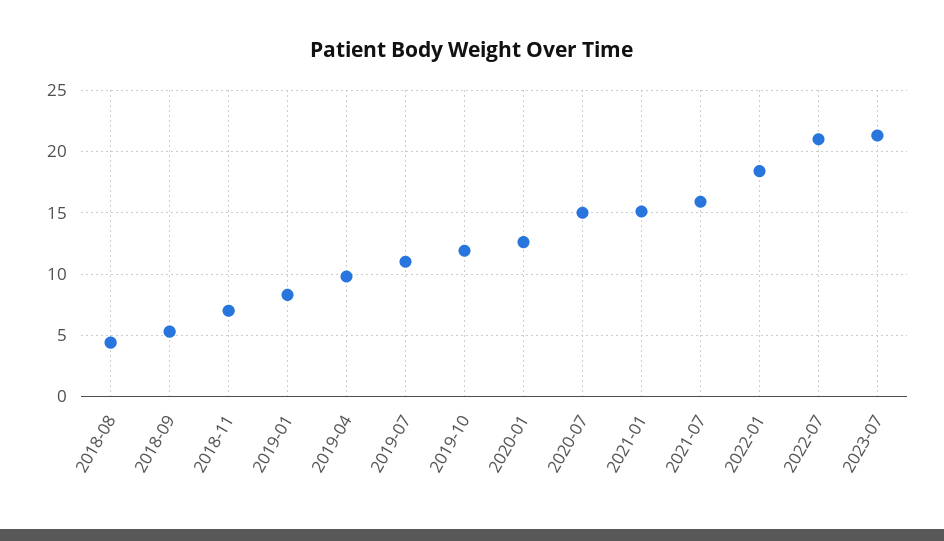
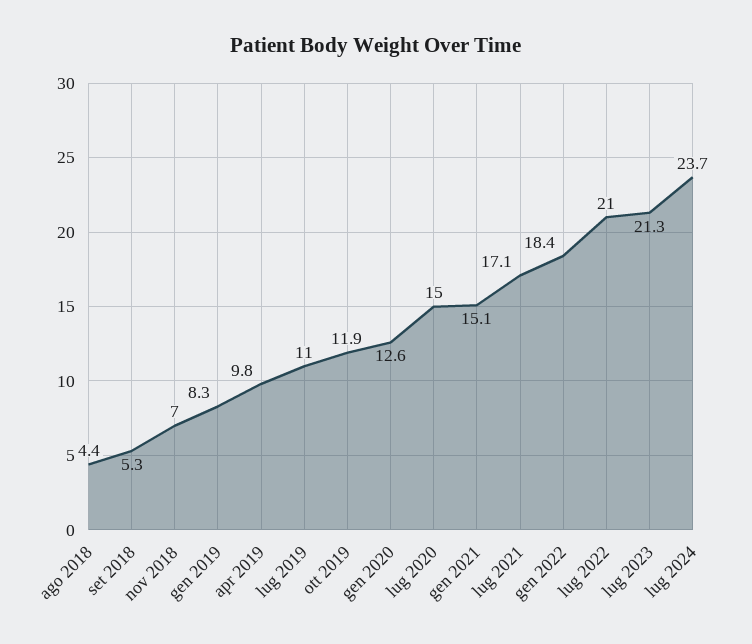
2021-07: 16 -> 17.1
lug 2024: none -> 23.7

